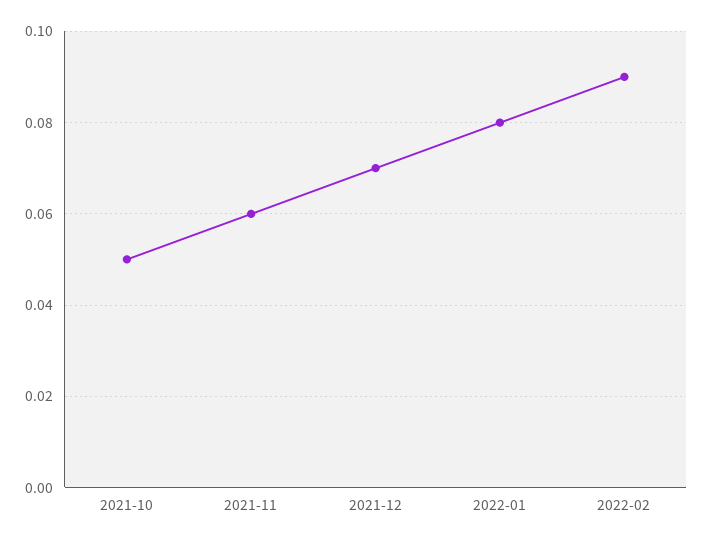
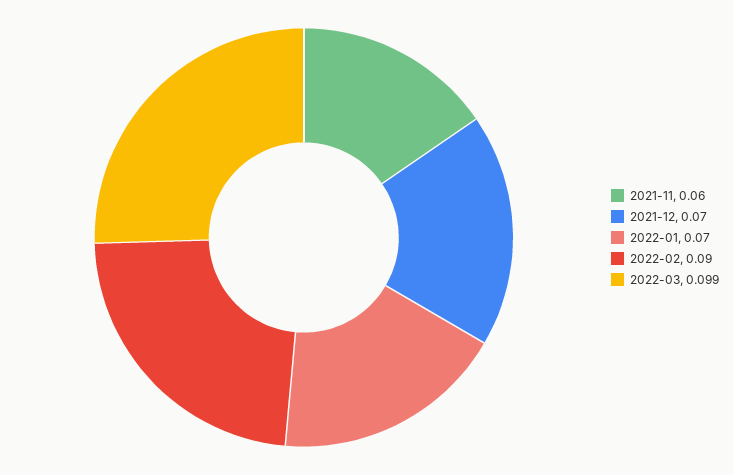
2021-10: 0.05 -> none
2022-01: 0.08 -> 0.07
2022-03: none -> 0.099

